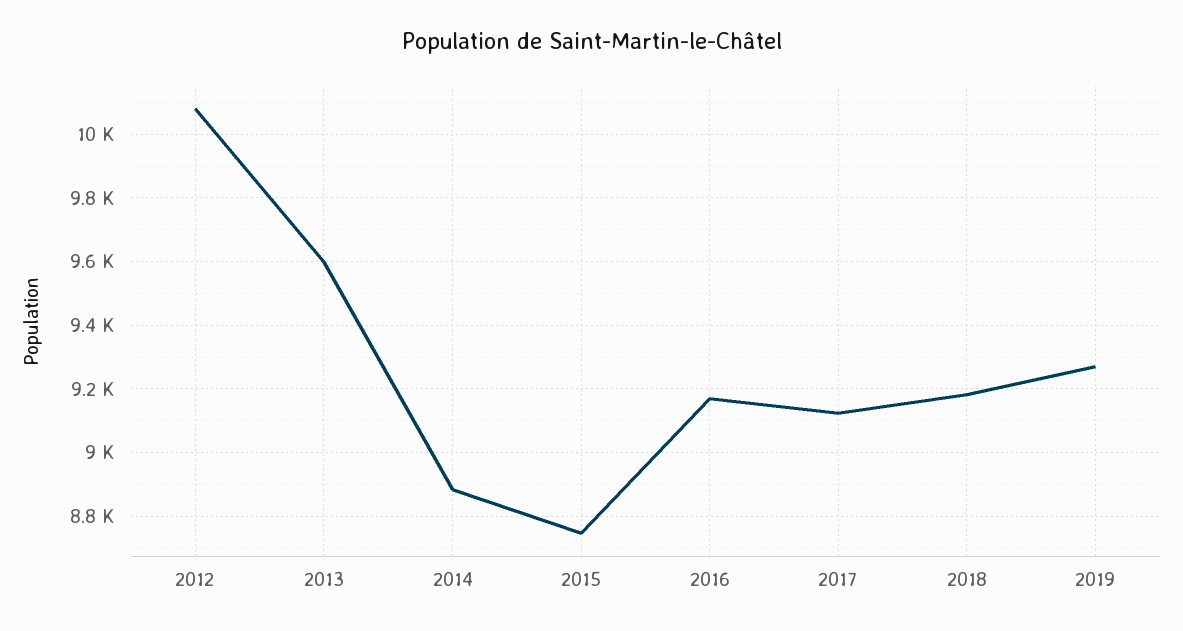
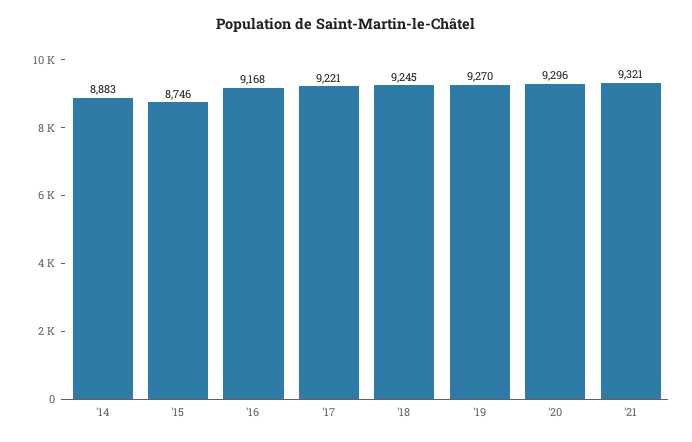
2012: 10080 -> none
2013: 9600 -> none
2017: 9120 -> 9221
2018: 9180 -> 9245
'20: none -> 9296
'21: none -> 9321

